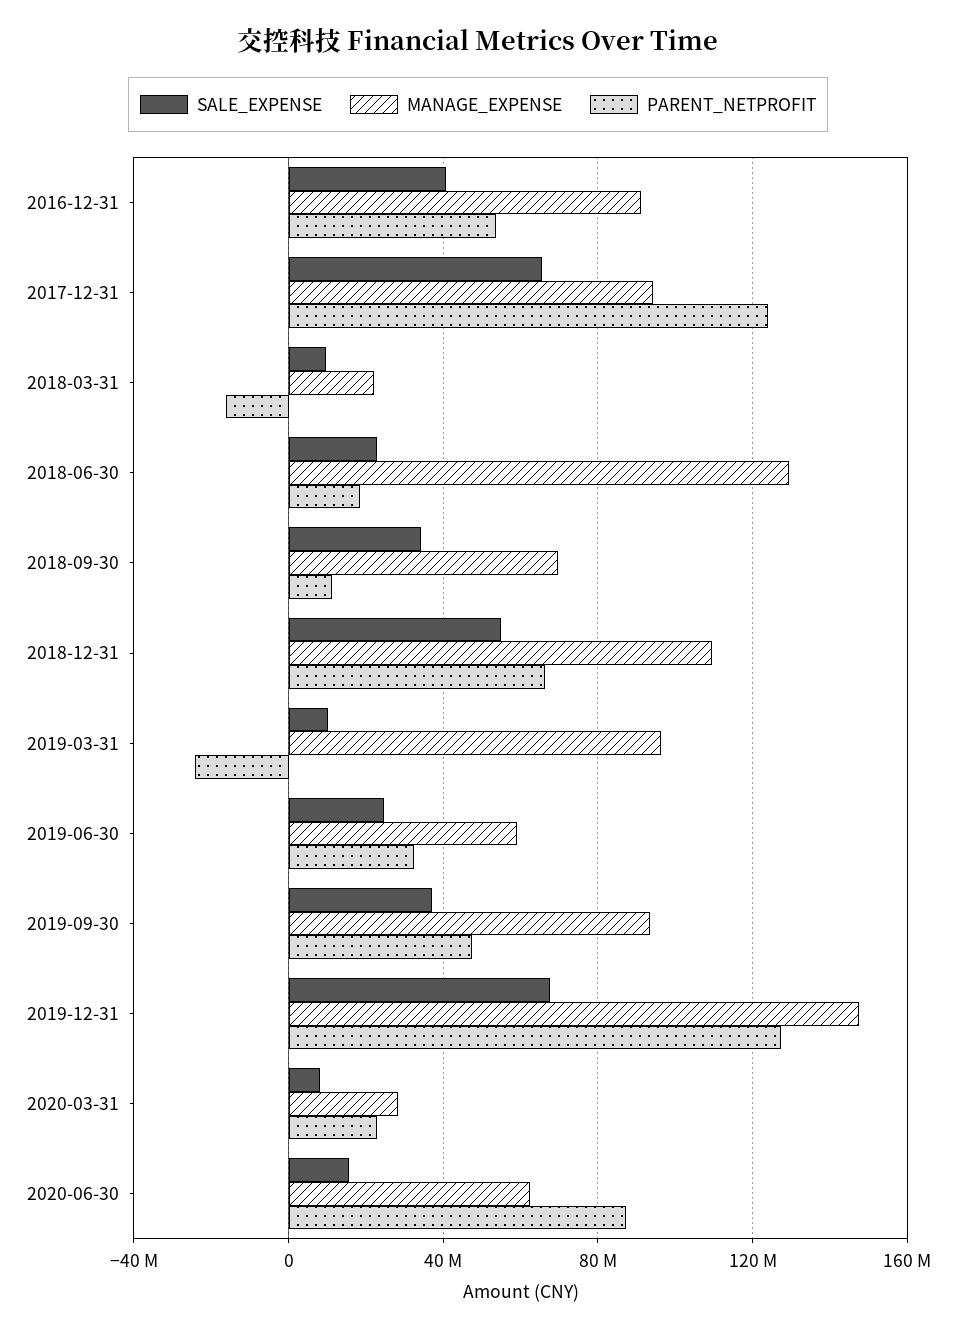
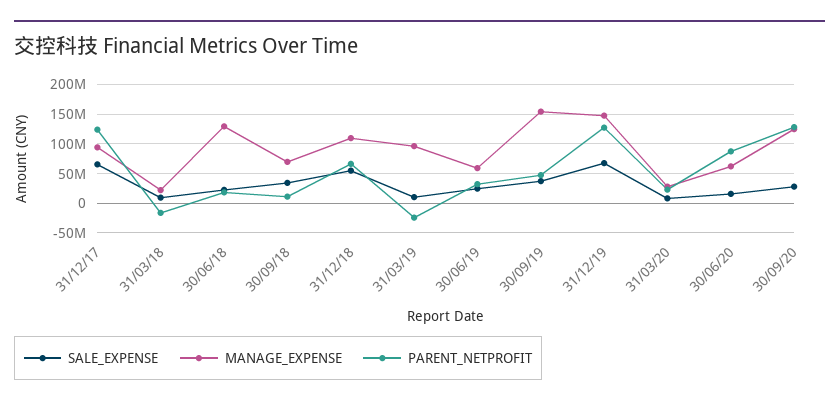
SALE_EXPENSE, 2016-12-31: 40000000 -> none
MANAGE_EXPENSE, 2016-12-31: 90000000 -> none
PARENT_NETPROFIT, 2016-12-31: 55000000 -> none
MANAGE_EXPENSE, 2019-09-30: 95000000 -> 150000000
SALE_EXPENSE, 30/09/20: none -> 25000000
MANAGE_EXPENSE, 30/09/20: none -> 125000000
PARENT_NETPROFIT, 30/09/20: none -> 125000000

